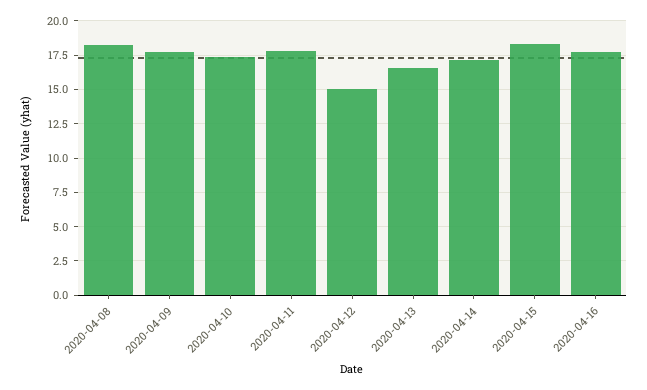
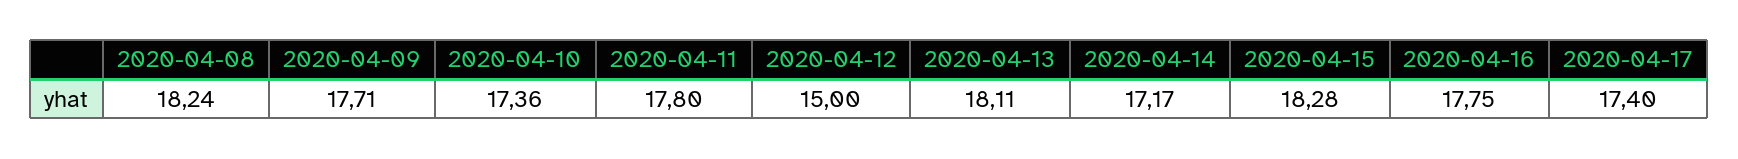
2020-04-13: 16.5 -> 18.11
2020-04-17: none -> 17.4

